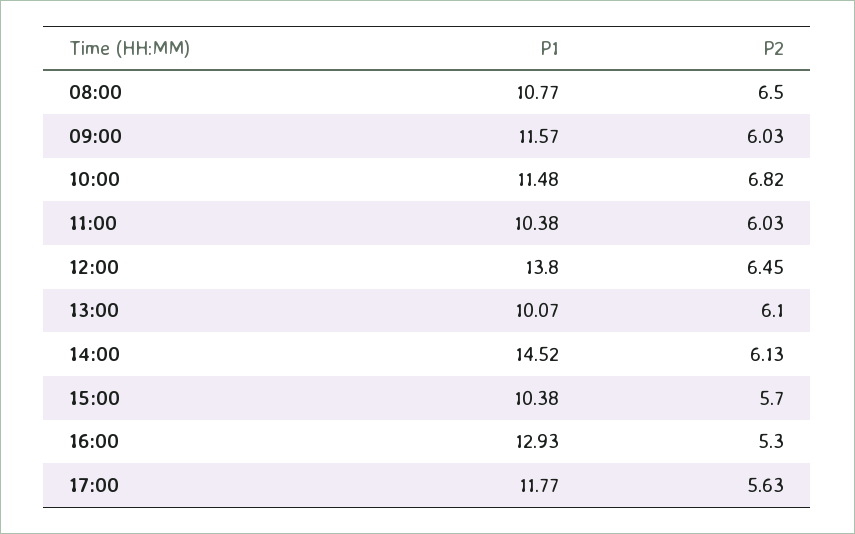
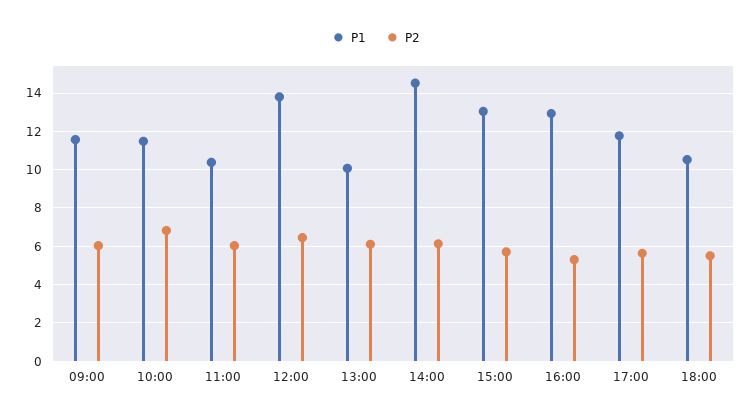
P1, 08:00: 10.77 -> none
P2, 08:00: 6.5 -> none
P1, 15:00: 10.38 -> 13
P1, 18:00: none -> 10.5
P2, 18:00: none -> 5.5

